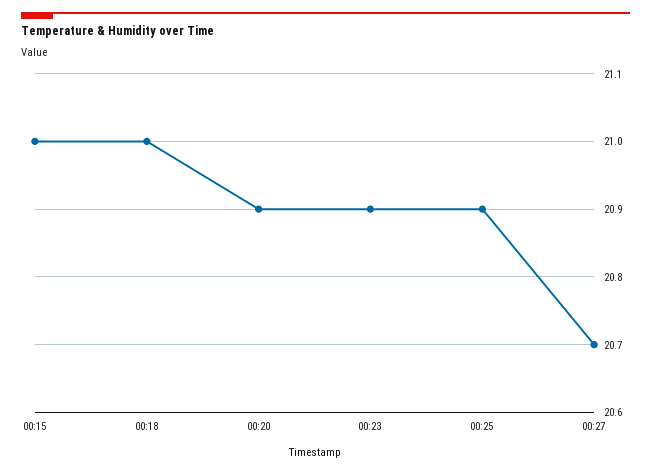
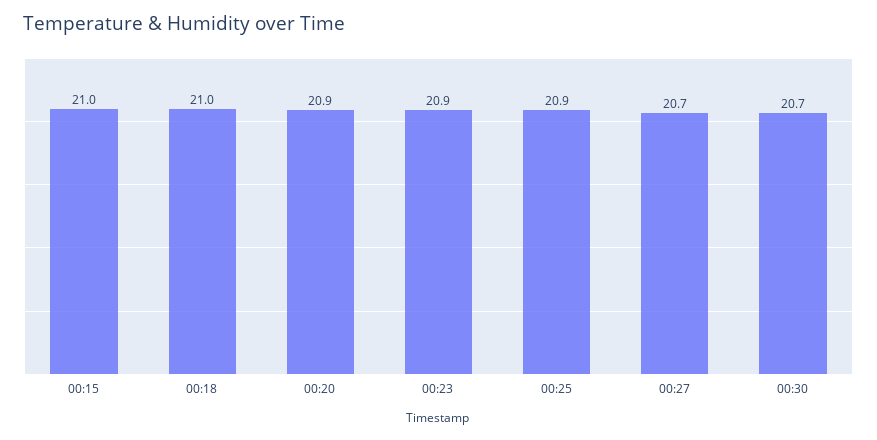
00:30: none -> 20.7

